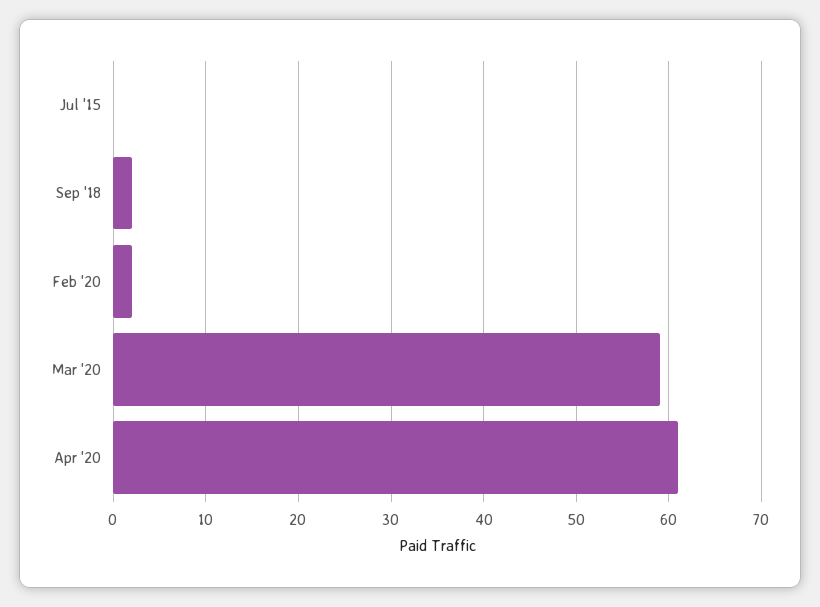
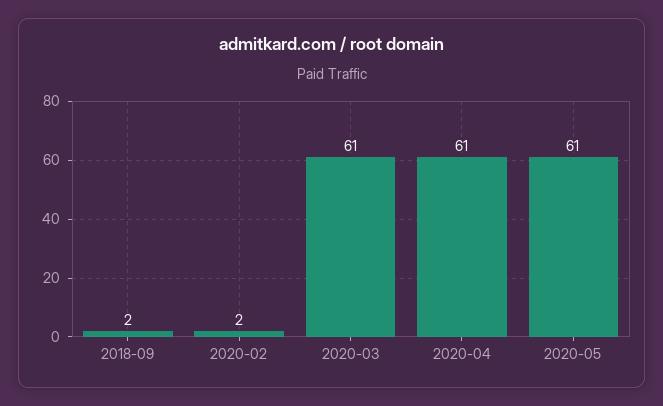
Jul '15: 0 -> none
Mar '20: 59 -> 61
2020-05: none -> 61

